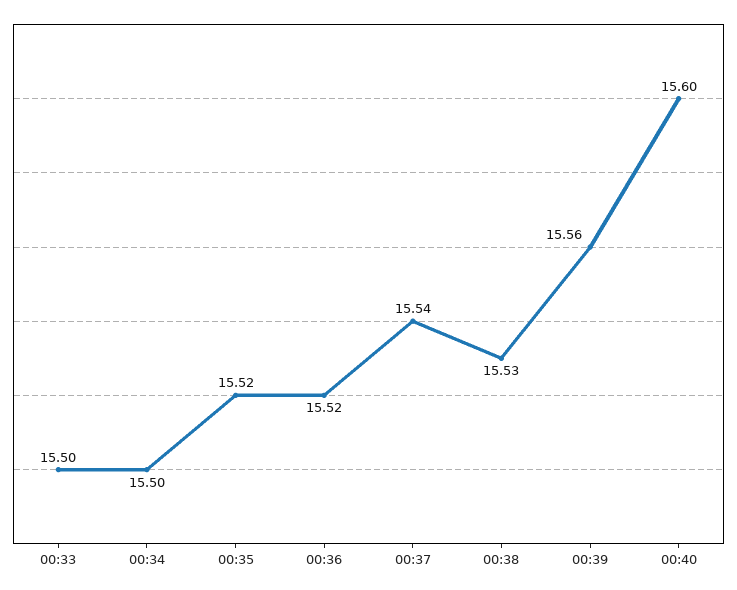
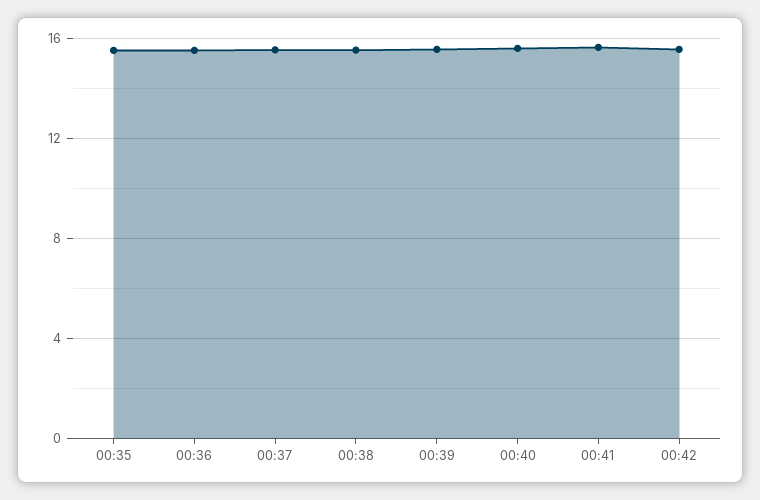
00:33: 15.5 -> none
00:34: 15.5 -> none
00:41: none -> 15.5
00:42: none -> 15.5

